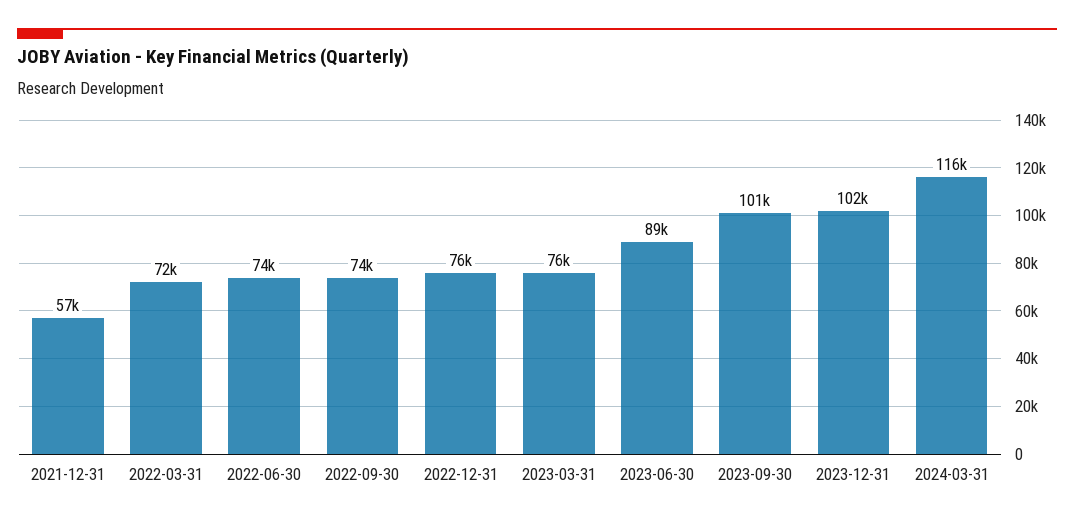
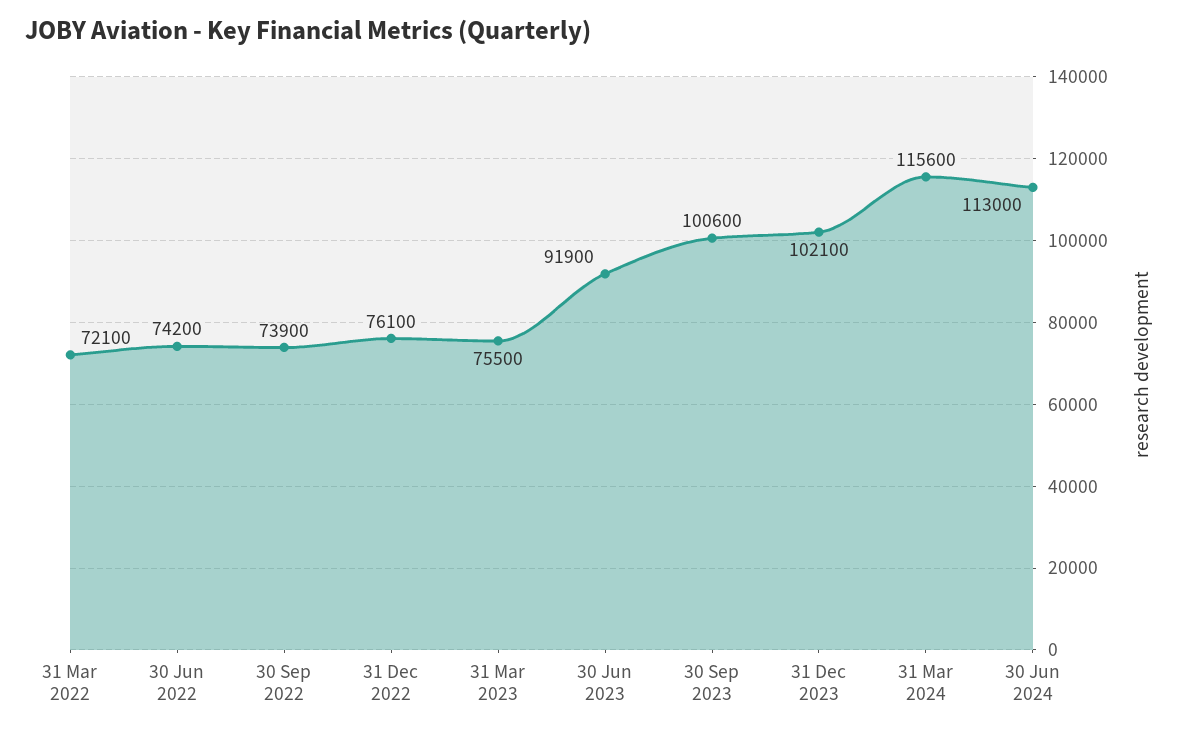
2021-12-31: 57000 -> none
2023-06-30: 89000 -> 91900
30 Jun 2024: none -> 113000

